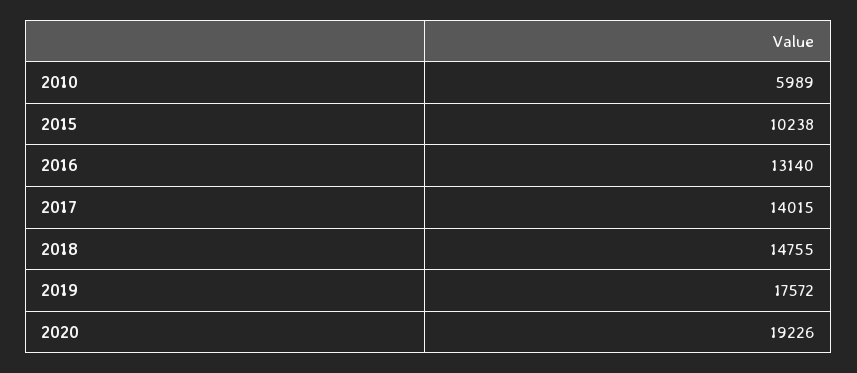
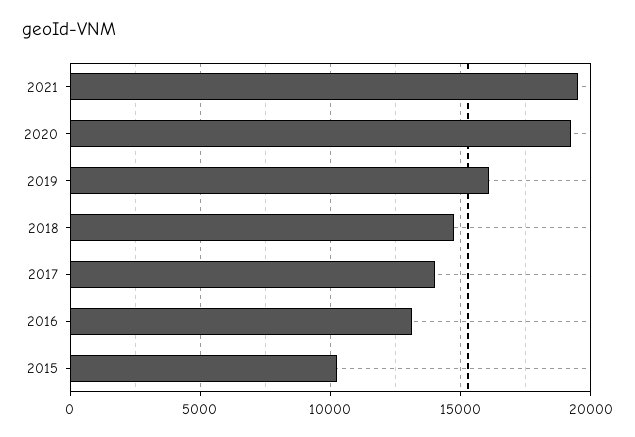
2010: 5989 -> none
2019: 17572 -> 16000
2021: none -> 19500

